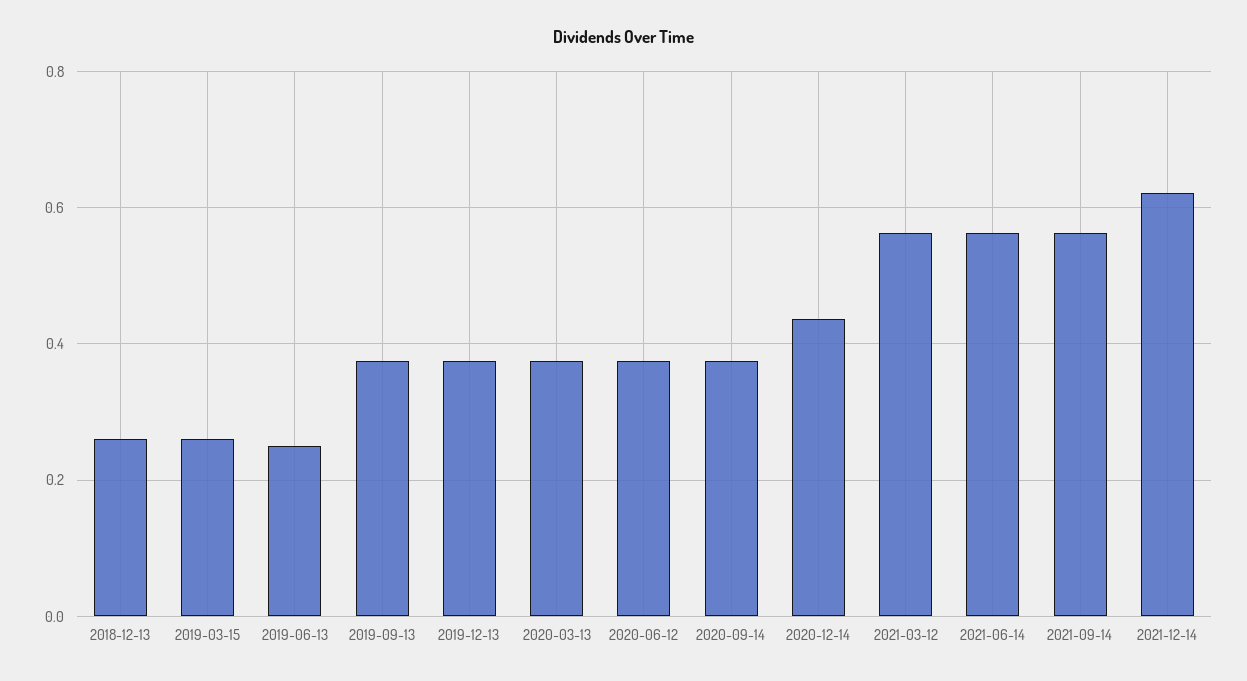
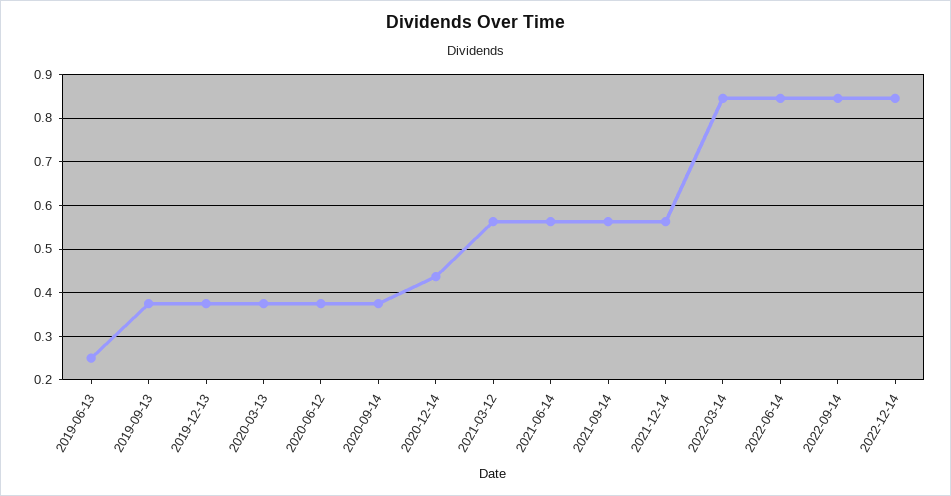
2018-12-13: 0.26 -> none
2019-03-15: 0.26 -> none
2021-12-14: 0.62 -> 0.56
2022-03-14: none -> 0.84
2022-06-14: none -> 0.84
2022-09-14: none -> 0.84
2022-12-14: none -> 0.84

